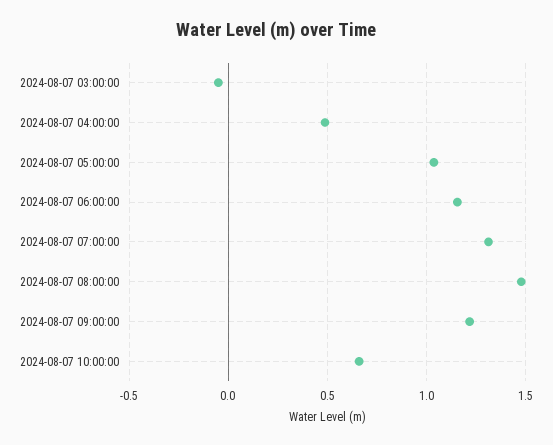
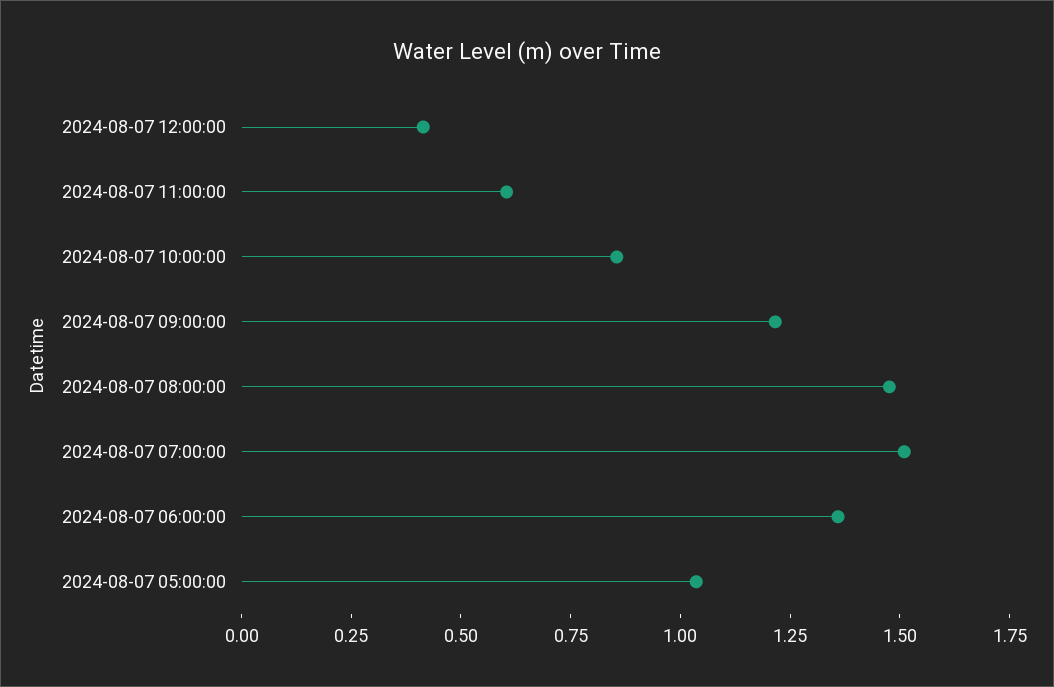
2024-08-07 03:00:00: -0.05 -> none
2024-08-07 04:00:00: 0.5 -> none
2024-08-07 06:00:00: 1.15 -> 1.35
2024-08-07 07:00:00: 1.3 -> 1.5
2024-08-07 10:00:00: 0.65 -> 0.85
2024-08-07 12:00:00: none -> 0.4
2024-08-07 11:00:00: none -> 0.6

